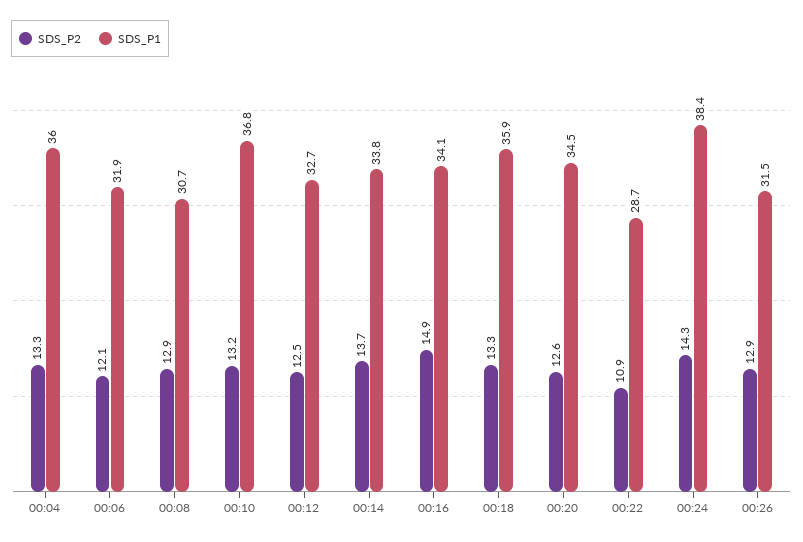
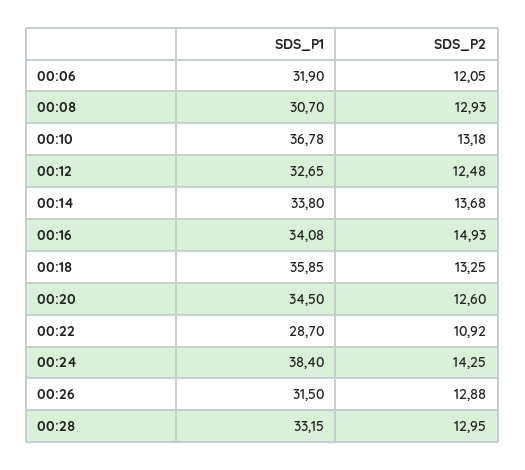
SDS_P2, 00:04: 13.3 -> none
SDS_P1, 00:04: 36 -> none
SDS_P1, 00:28: none -> 33.15
SDS_P2, 00:28: none -> 12.95

